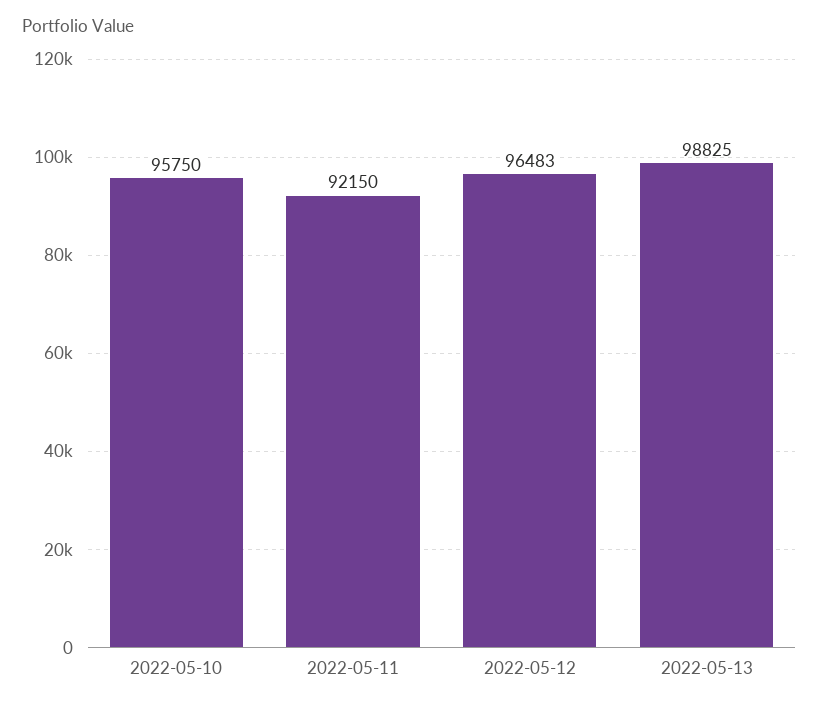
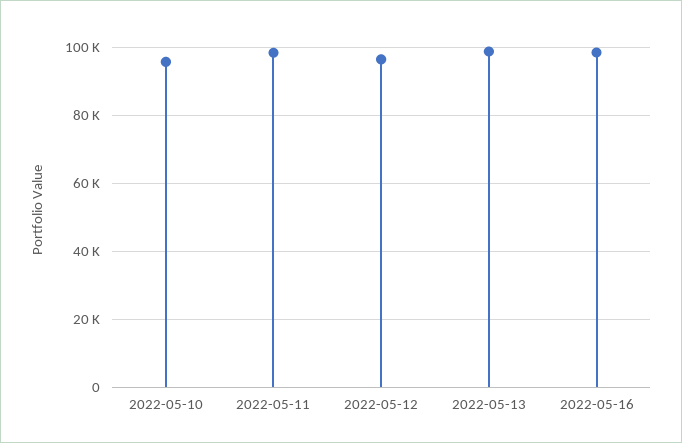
2022-05-11: 92150 -> 98000
2022-05-16: none -> 98000

